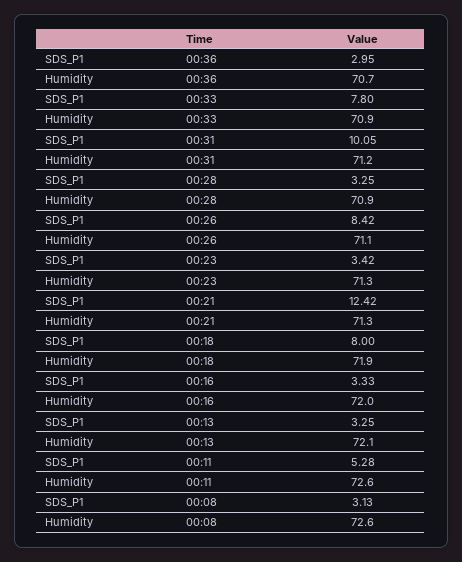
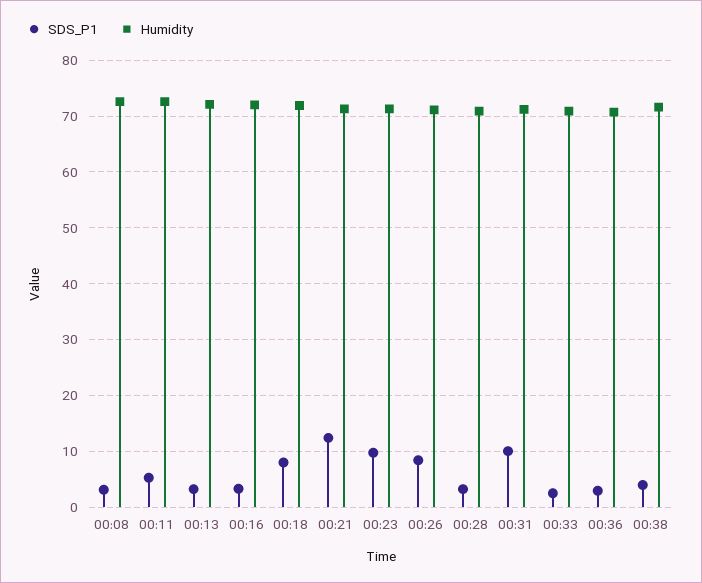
SDS_P1, 00:33: 7.8 -> 2
SDS_P1, 00:23: 3.42 -> 10
SDS_P1, 00:38: none -> 4
Humidity, 00:38: none -> 72

